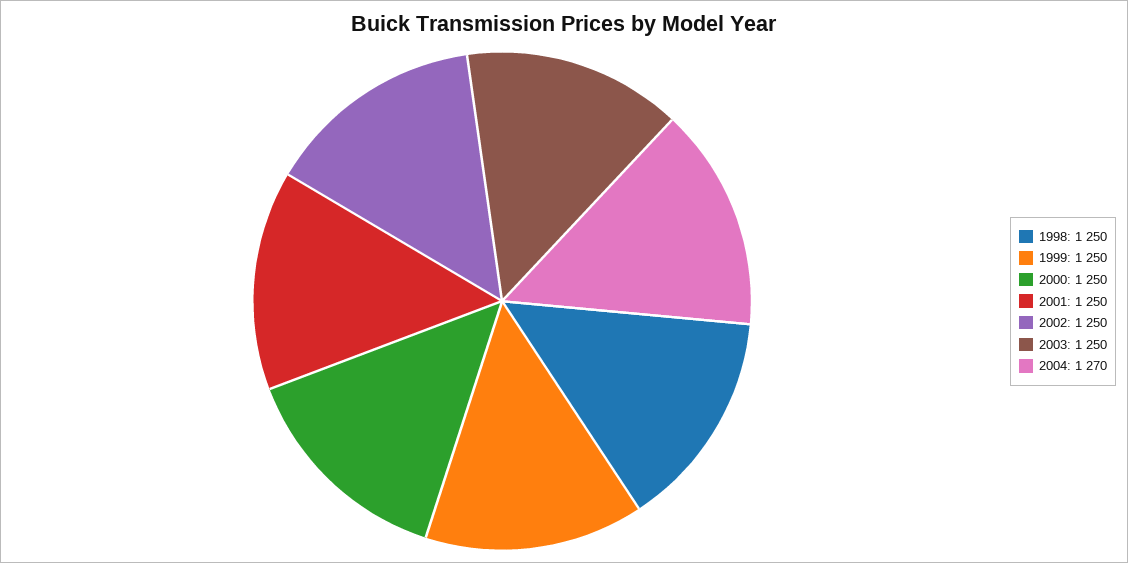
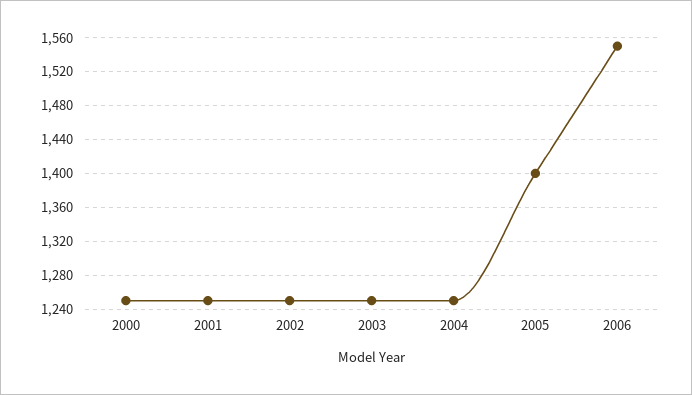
1998: 1250 -> none
1999: 1250 -> none
2004: 1270 -> 1250
2005: none -> 1400
2006: none -> 1550

